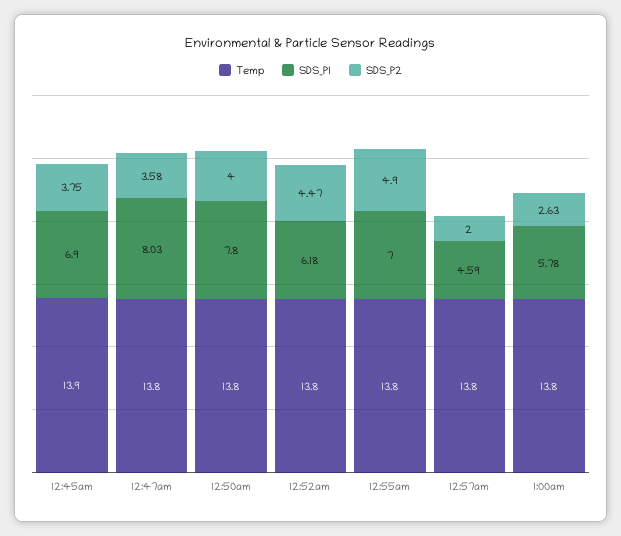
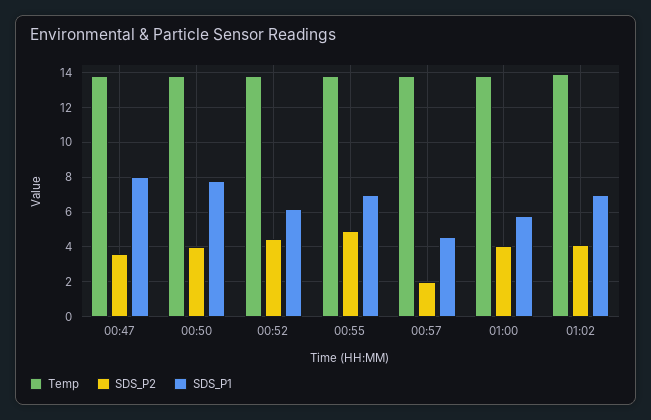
Temp, 12:45am: 13.9 -> none
SDS_P1, 12:45am: 6.9 -> none
SDS_P2, 12:45am: 3.75 -> none
SDS_P2, 1:00am: 2.63 -> 4
Temp, 01:02: none -> 14
SDS_P2, 01:02: none -> 4
SDS_P1, 01:02: none -> 7

